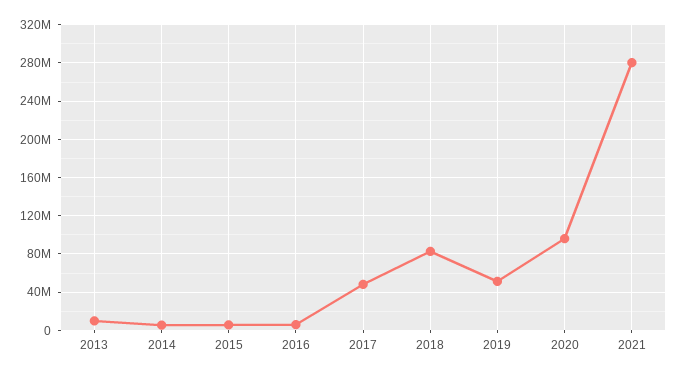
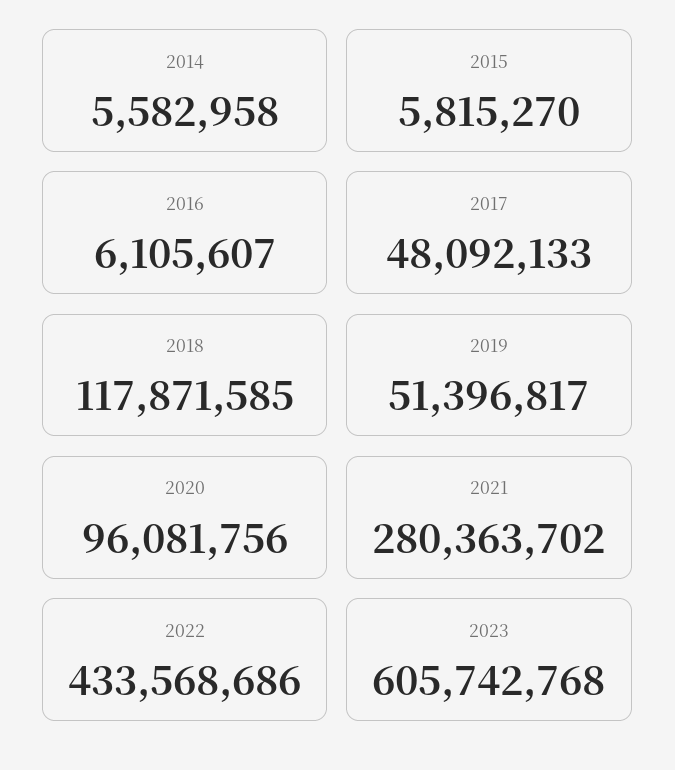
2013: 10000000 -> none
2018: 80000000 -> 117871585
2022: none -> 433568686
2023: none -> 605742768

